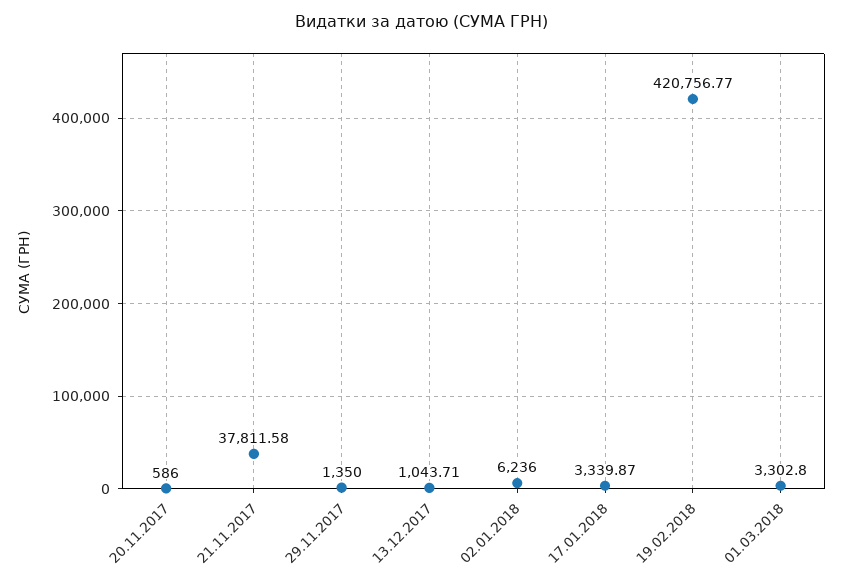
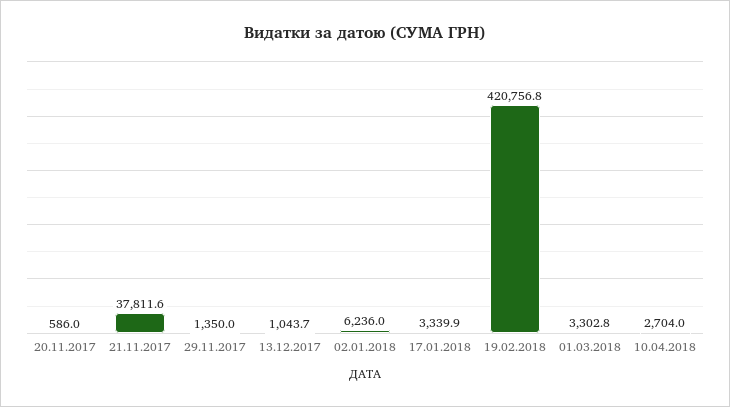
10.04.2018: none -> 2704

